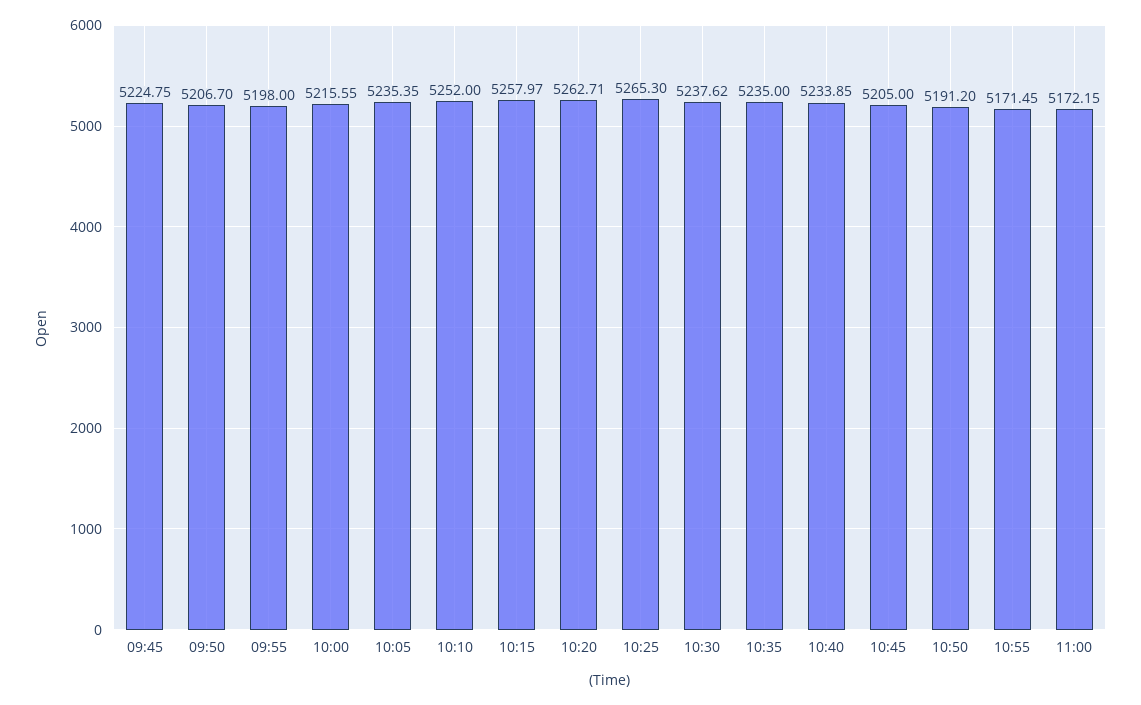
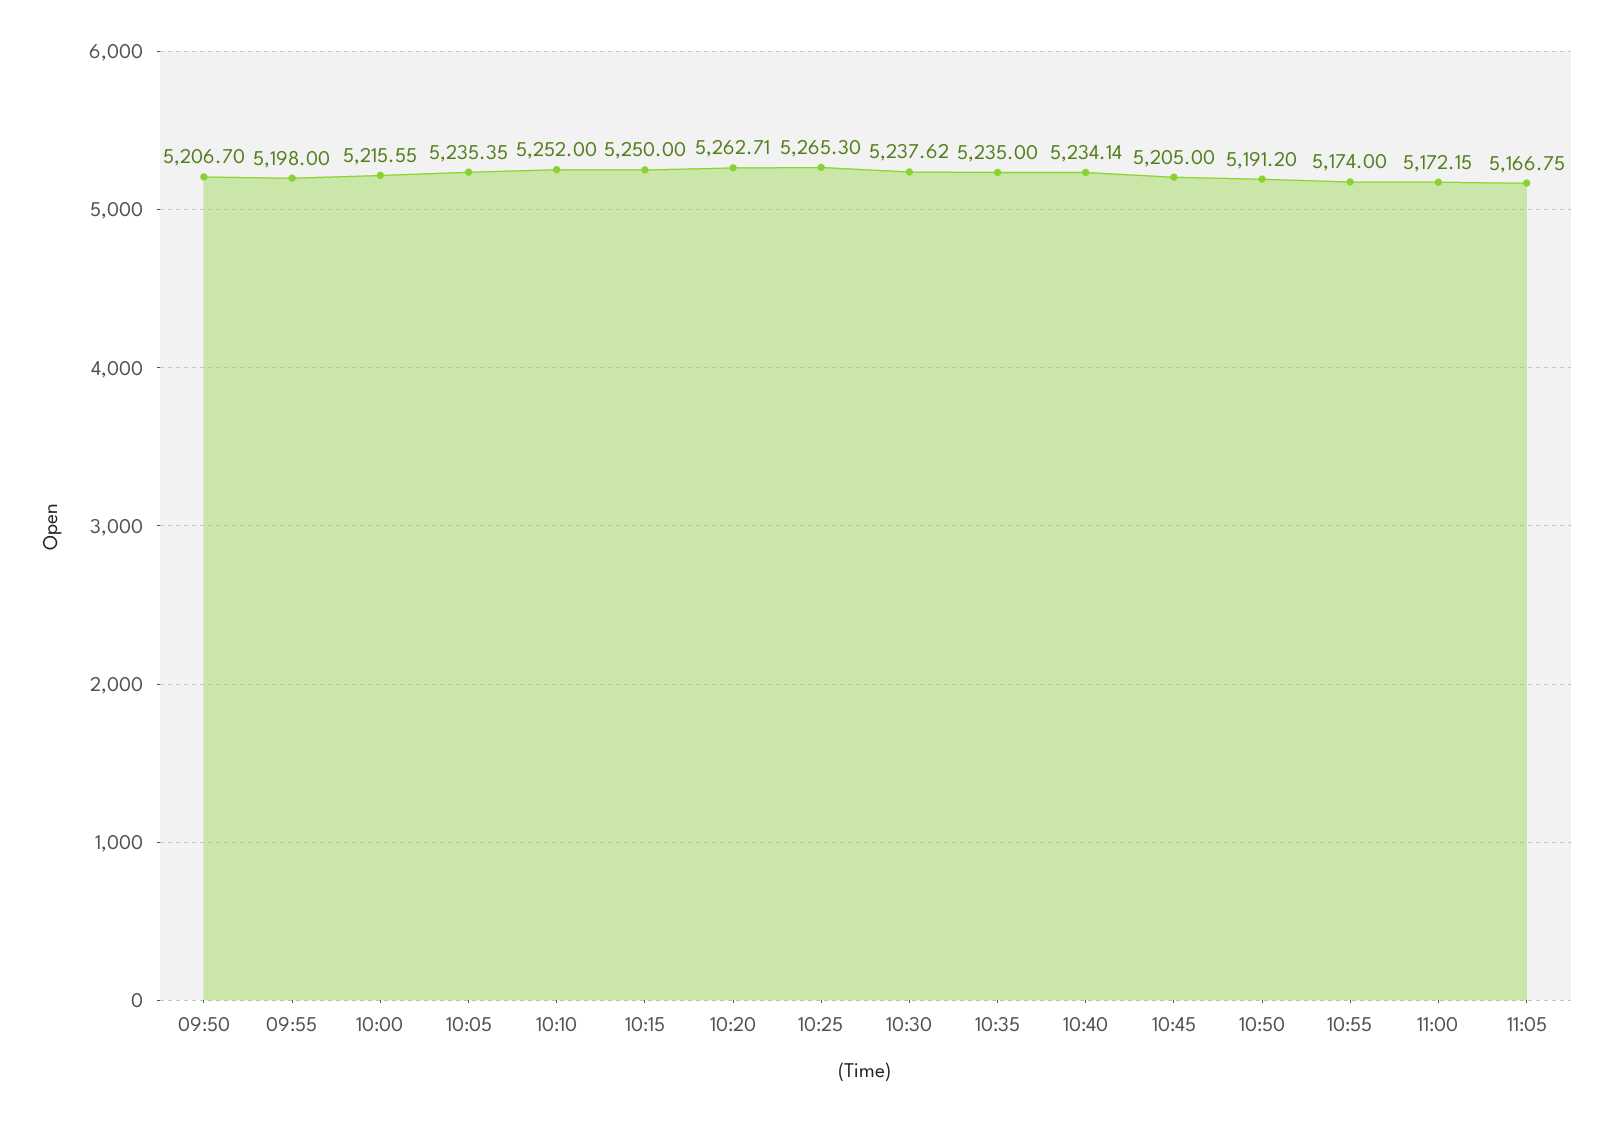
09:45: 5224.75 -> none
10:15: 5257.97 -> 5250
10:40: 5233.85 -> 5234.14
10:55: 5171.45 -> 5174
11:05: none -> 5166.75

